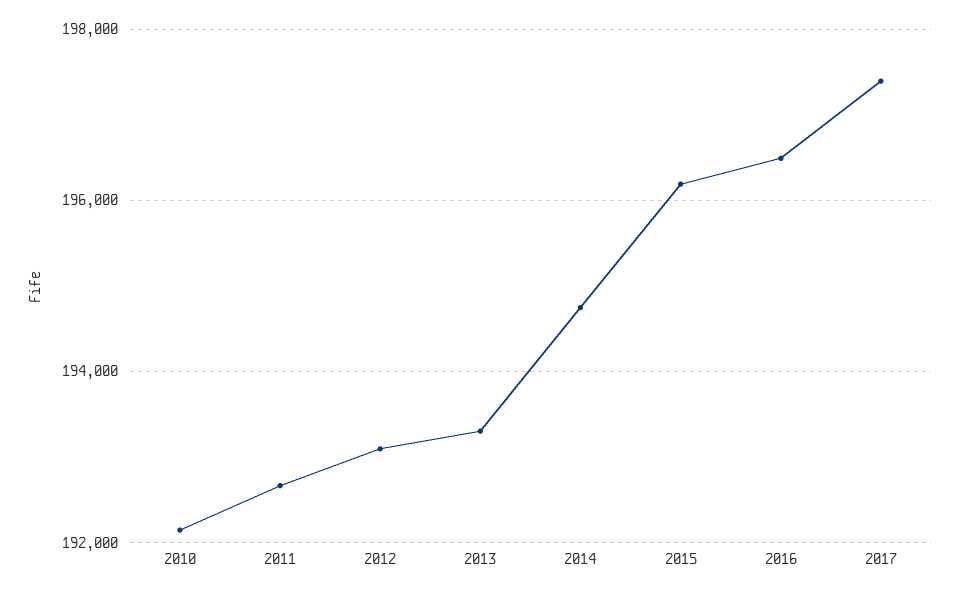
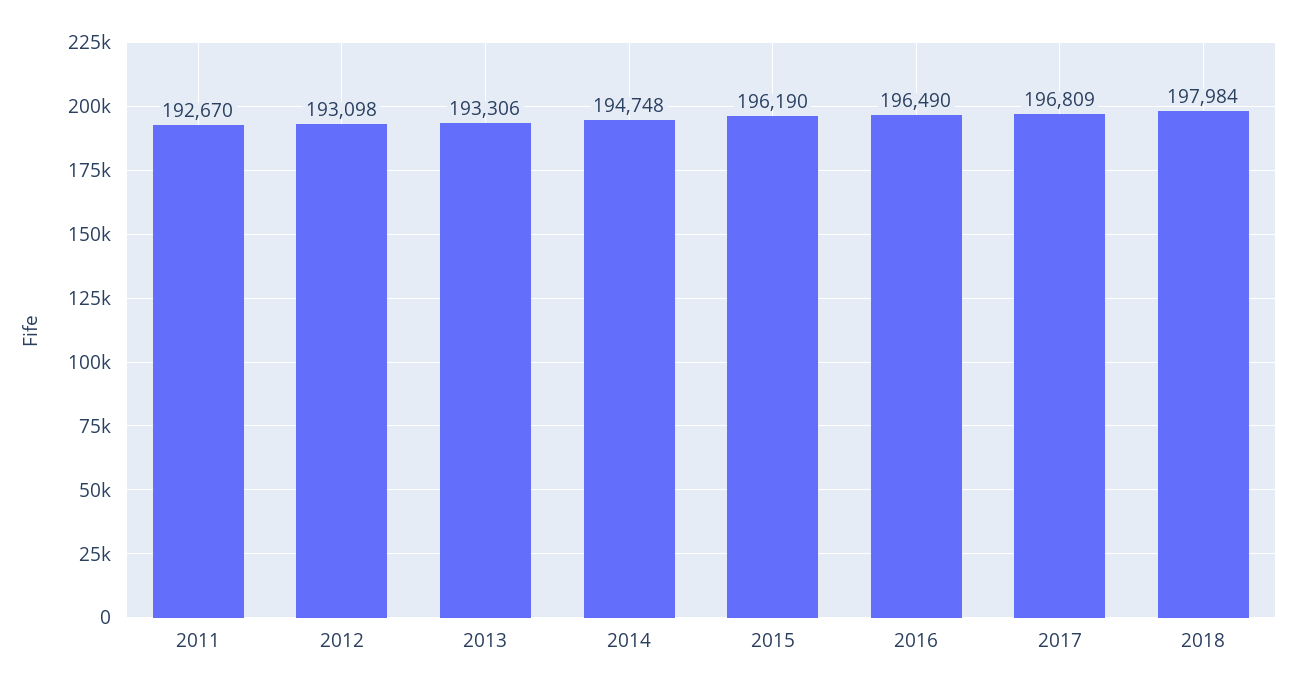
2010: 192200 -> none
2017: 197400 -> 196809
2018: none -> 197984

